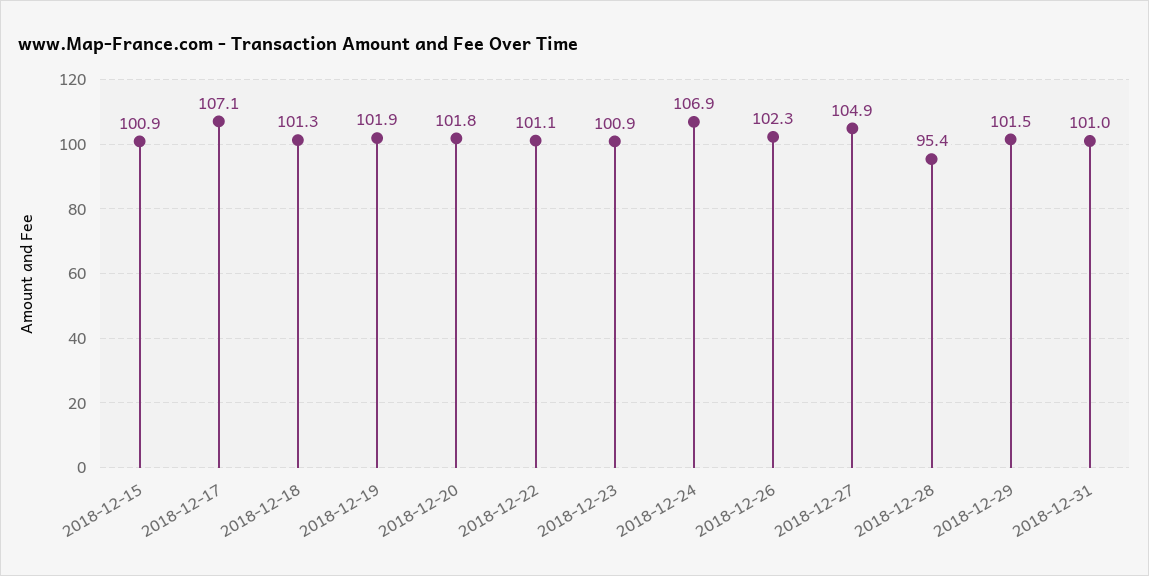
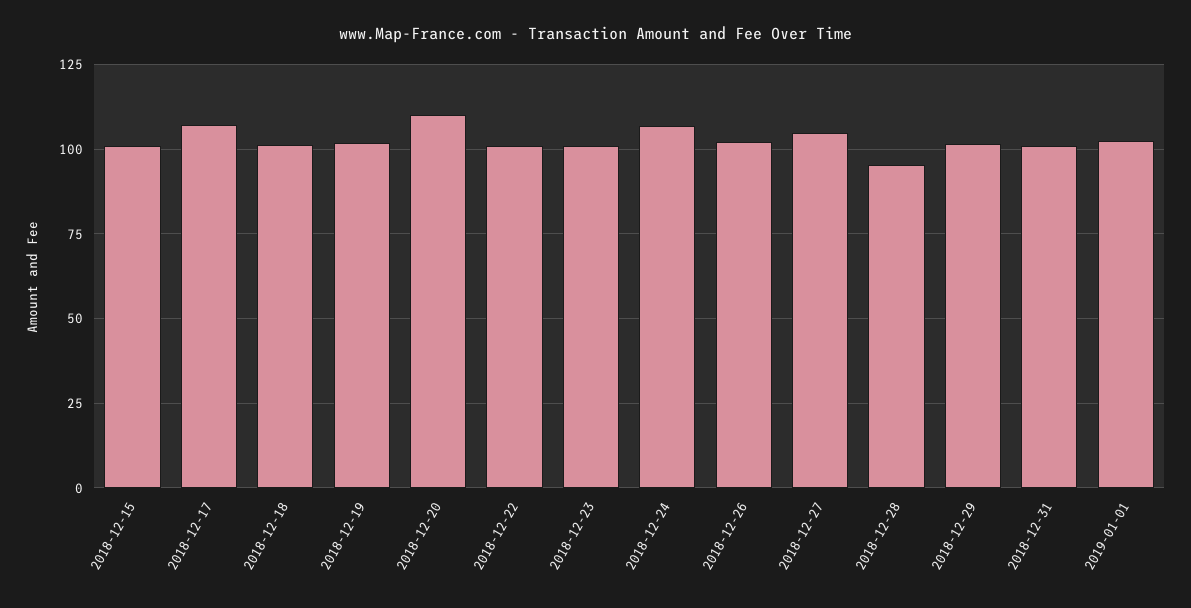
2018-12-20: 101.8 -> 110
2019-01-01: none -> 102.5

